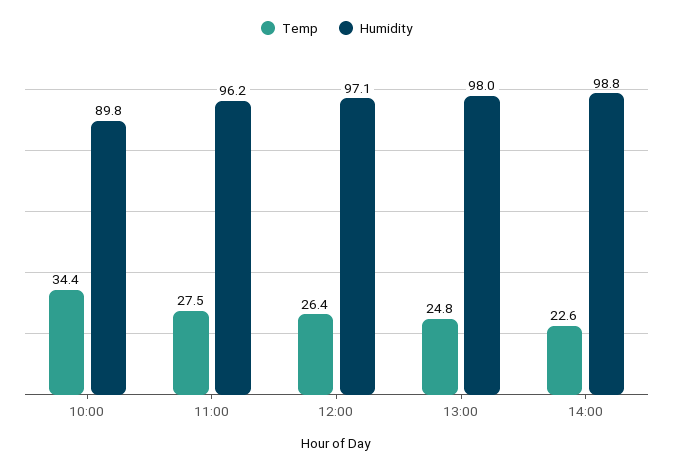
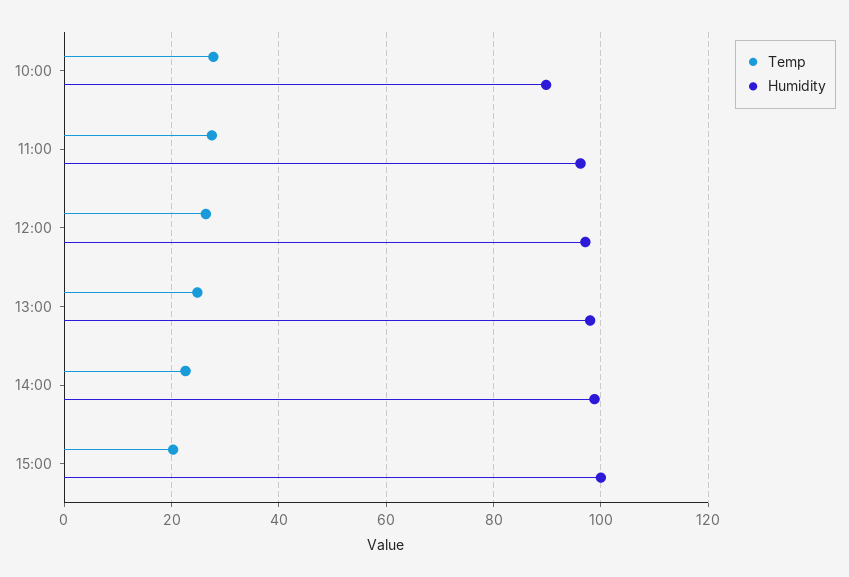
Temp, 10:00: 34.4 -> 28
Temp, 15:00: none -> 20
Humidity, 15:00: none -> 100

